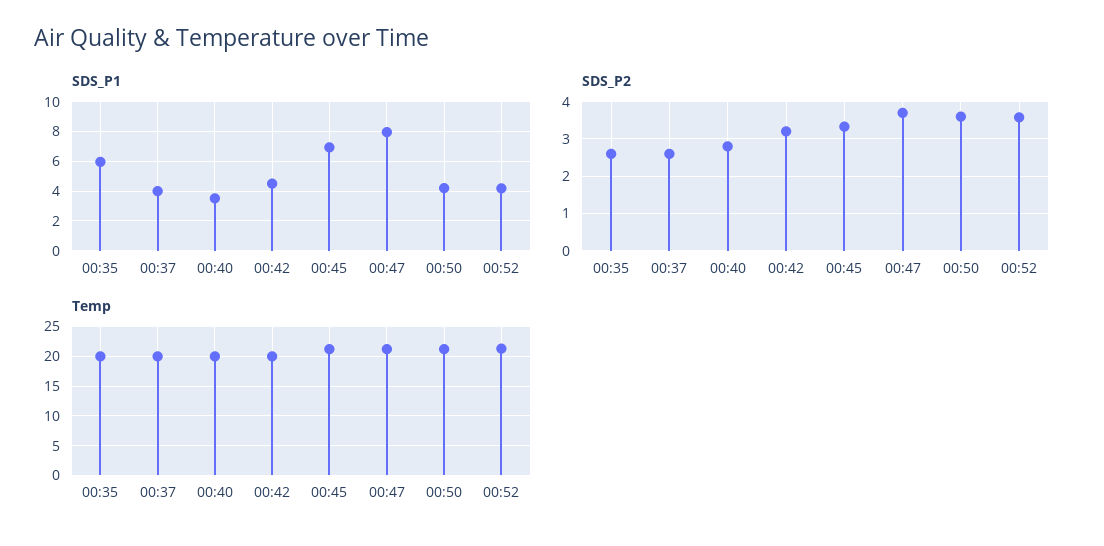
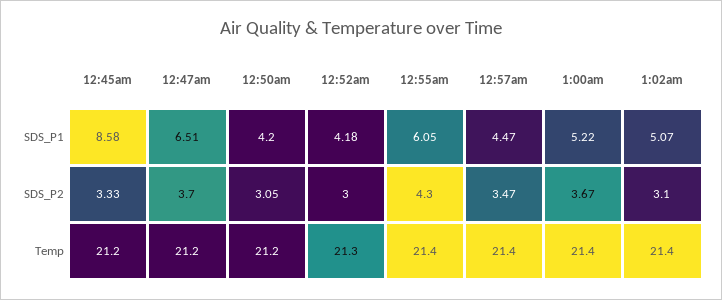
SDS_P1, 00:35: 6 -> none
SDS_P1, 00:37: 4 -> none
SDS_P1, 00:40: 3.5 -> none
SDS_P1, 00:42: 4.5 -> none
SDS_P1, 00:45: 7 -> 8.58
SDS_P1, 00:47: 8 -> 6.51
SDS_P2, 00:35: 2.6 -> none
SDS_P2, 00:37: 2.6 -> none
SDS_P2, 00:40: 2.8 -> none
SDS_P2, 00:42: 3.2 -> none
SDS_P2, 00:50: 3.6 -> 3.05
SDS_P2, 00:52: 3.6 -> 3
Temp, 00:35: 20 -> none
Temp, 00:37: 20 -> none
Temp, 00:40: 20 -> none
Temp, 00:42: 20 -> none
SDS_P1, 12:55am: none -> 6.05
SDS_P1, 12:57am: none -> 4.47
SDS_P1, 1:00am: none -> 5.22
SDS_P1, 1:02am: none -> 5.07
SDS_P2, 12:55am: none -> 4.3
SDS_P2, 12:57am: none -> 3.47
SDS_P2, 1:00am: none -> 3.67
SDS_P2, 1:02am: none -> 3.1
Temp, 12:55am: none -> 21.4
Temp, 12:57am: none -> 21.4
Temp, 1:00am: none -> 21.4
Temp, 1:02am: none -> 21.4

